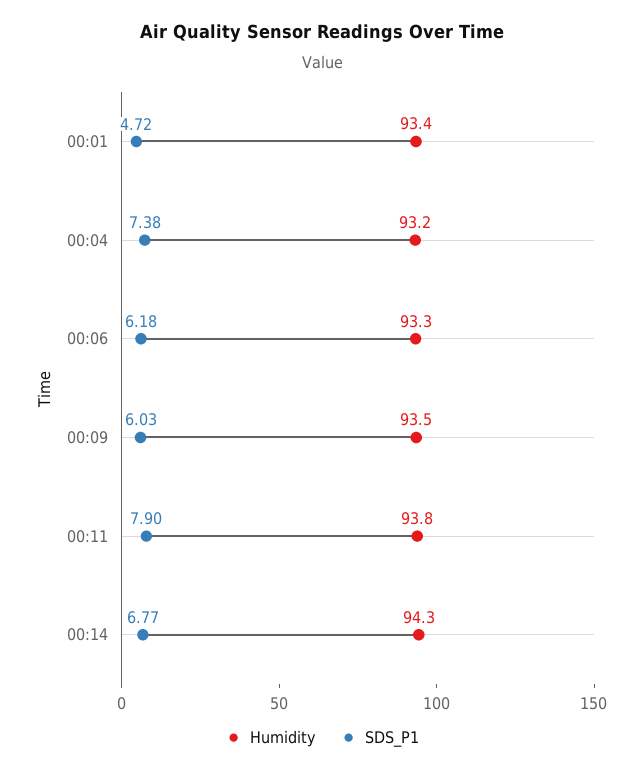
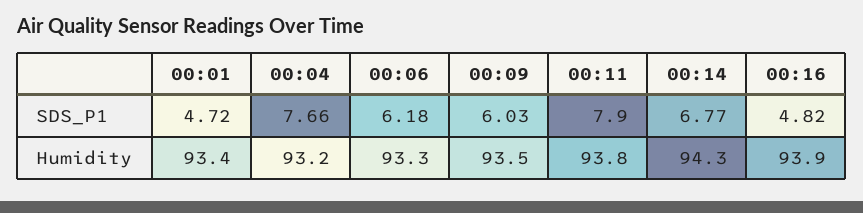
SDS_P1, 00:04: 7.38 -> 7.66
SDS_P1, 00:16: none -> 4.82
Humidity, 00:16: none -> 93.9

